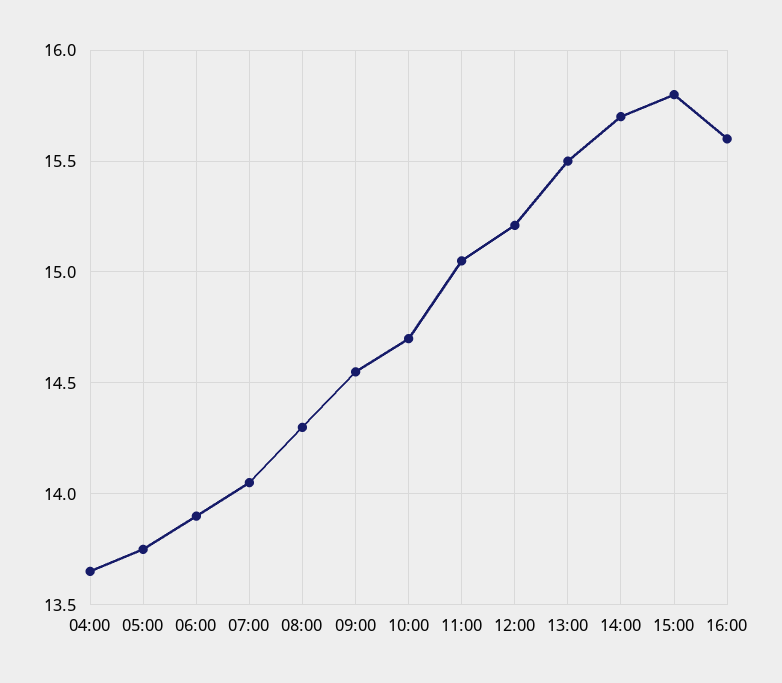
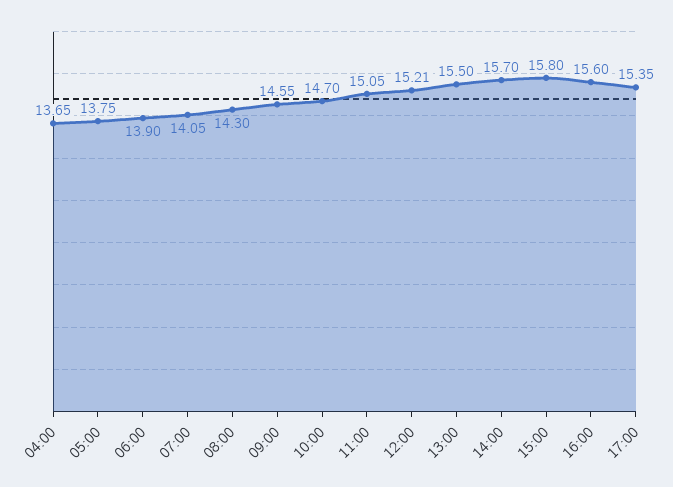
17:00: none -> 15.35

